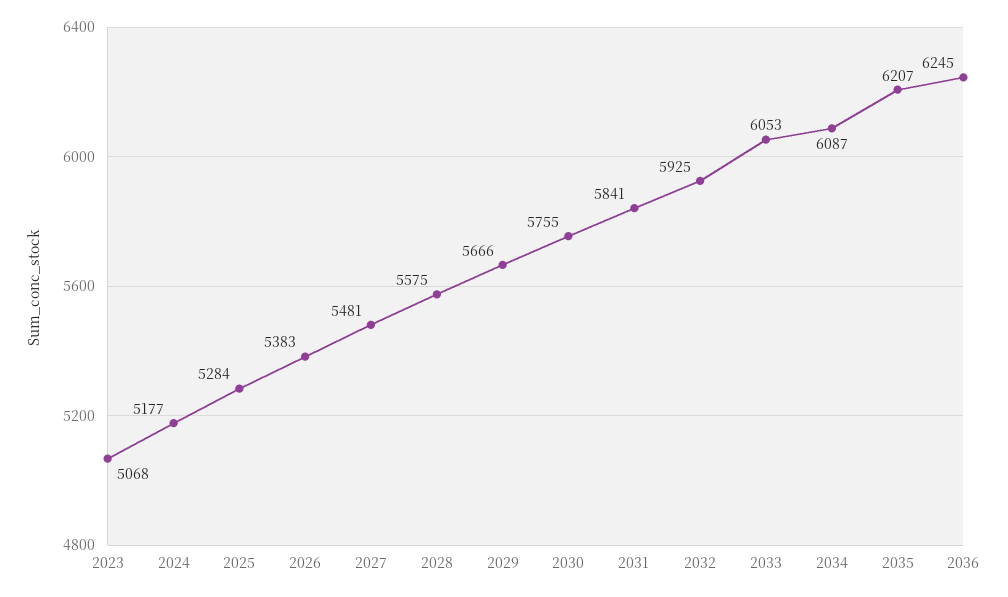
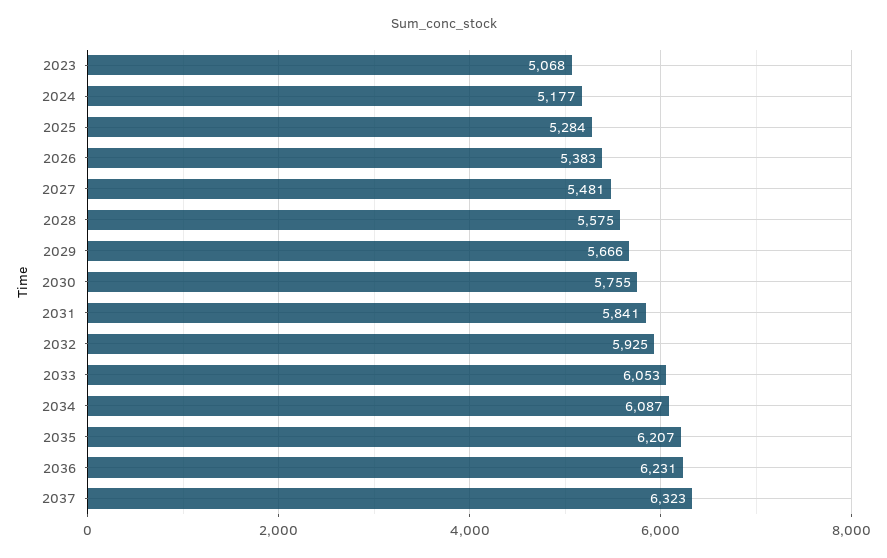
2036: 6245 -> 6231
2037: none -> 6323

